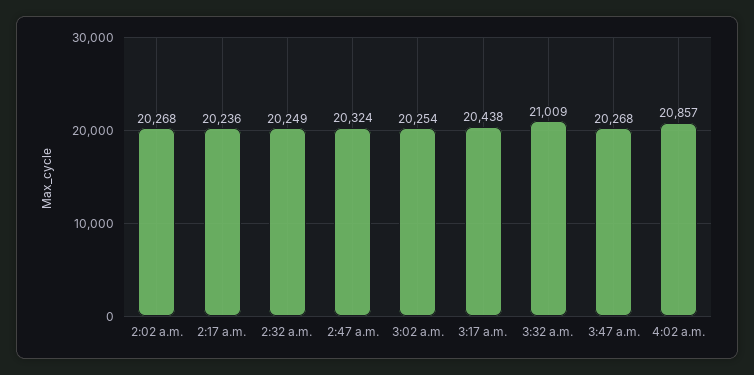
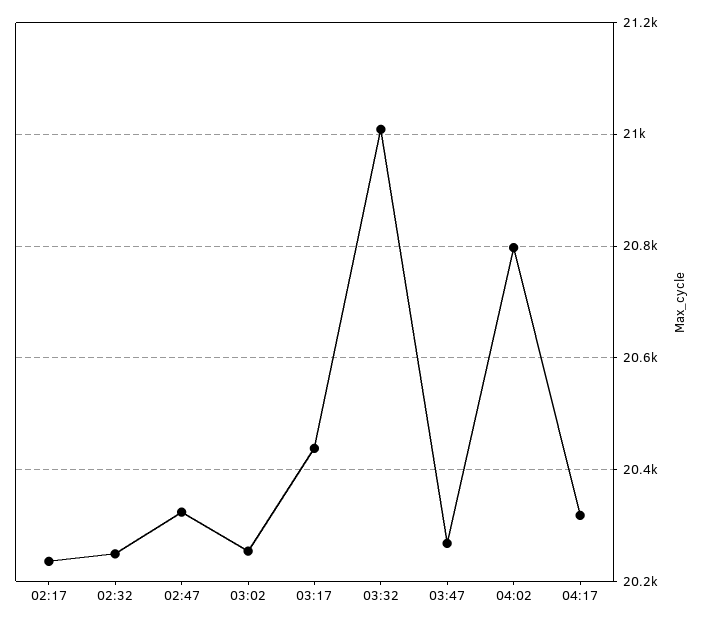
2:02 a.m.: 20268 -> none
4:02 a.m.: 20857 -> 20800
04:17: none -> 20320

